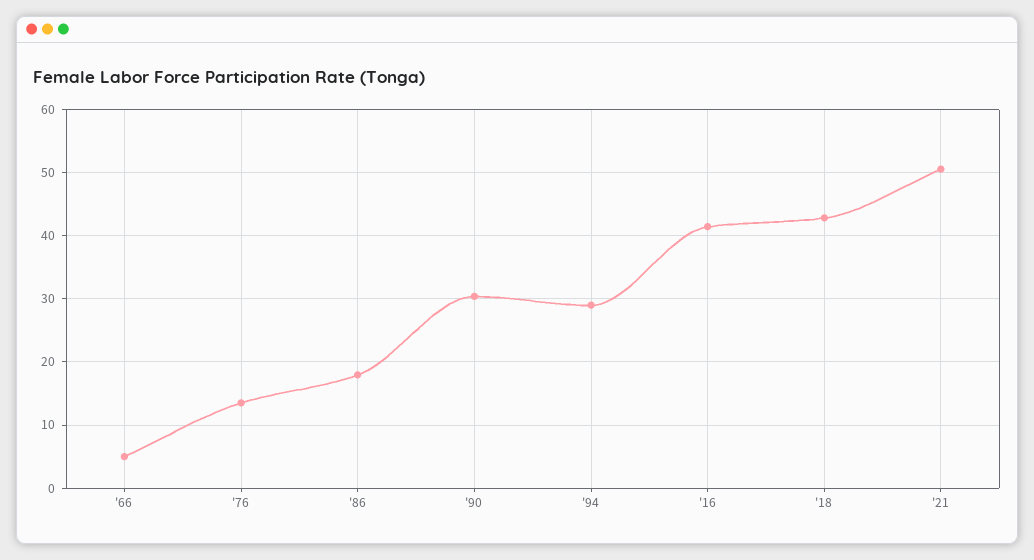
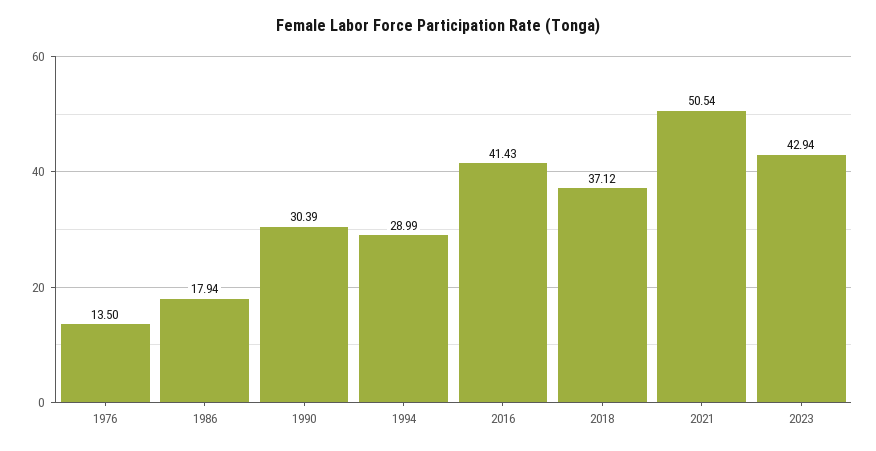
'66: 5 -> none
'18: 43 -> 37.12
2023: none -> 42.94

